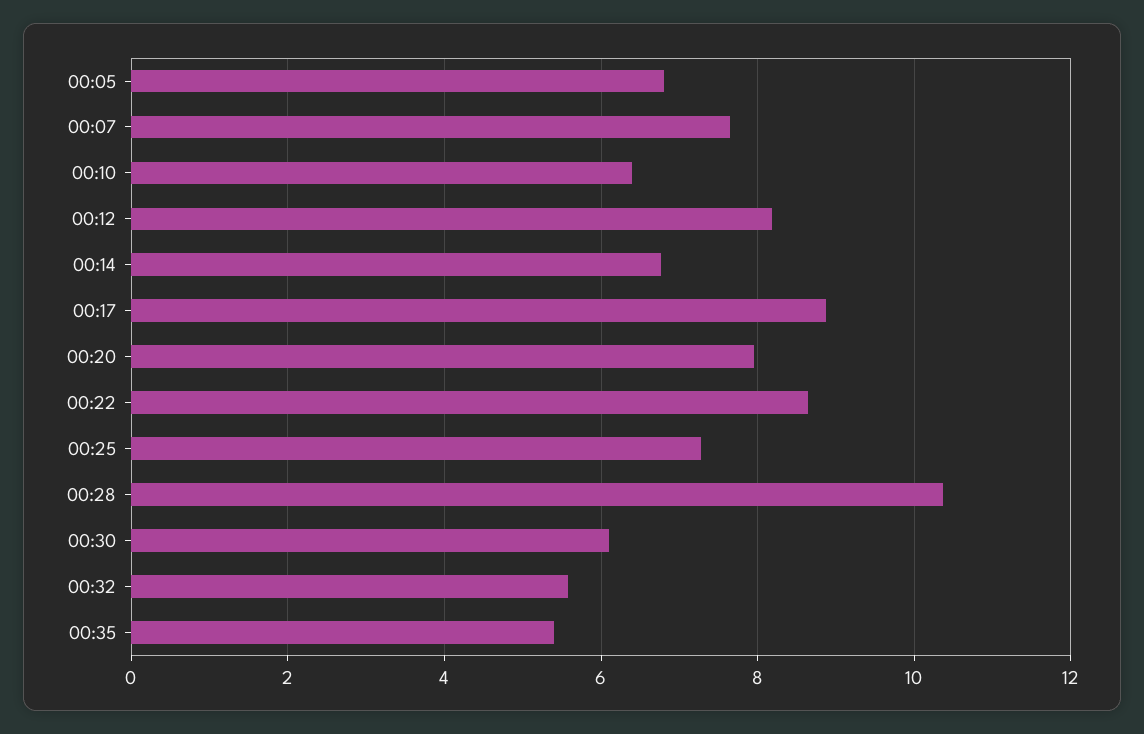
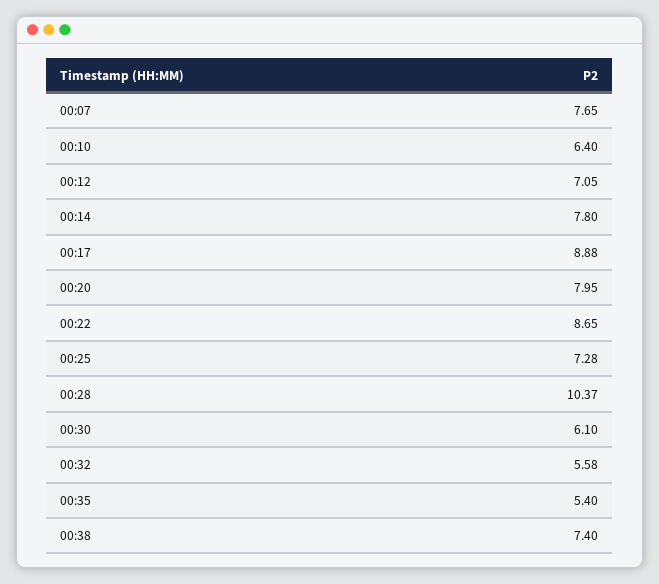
00:05: 6.8 -> none
00:12: 8.2 -> 7.05
00:14: 6.8 -> 7.8
00:38: none -> 7.4

